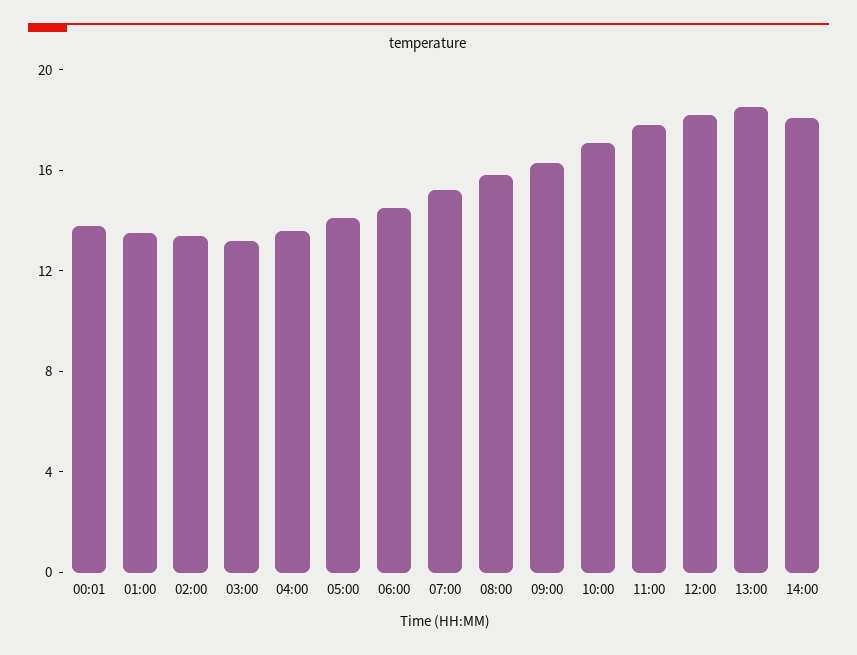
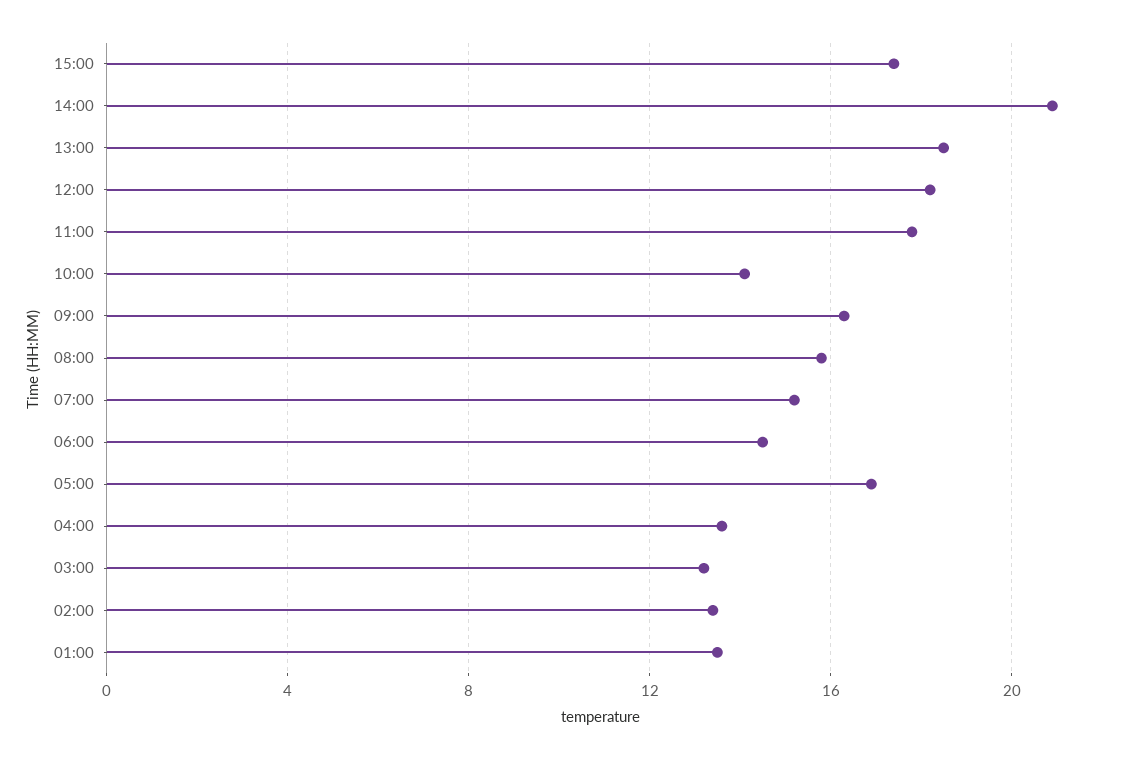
00:01: 14 -> none
05:00: 14 -> 17
10:00: 17 -> 14
14:00: 18 -> 21
15:00: none -> 17.5

